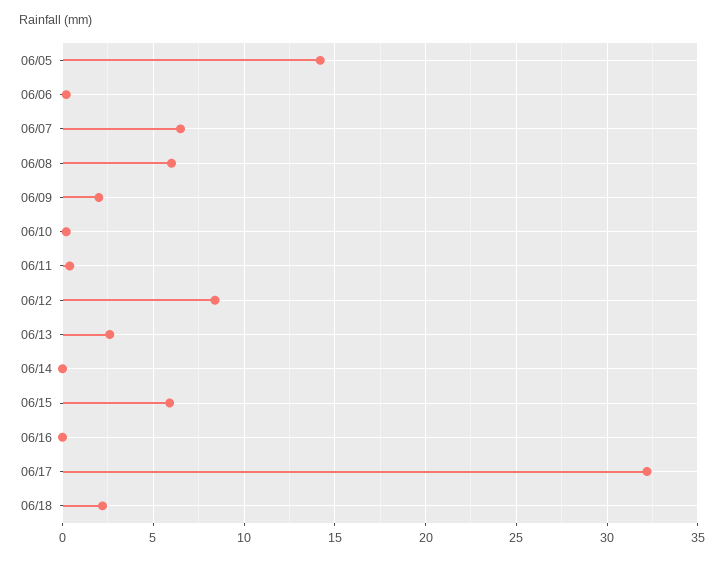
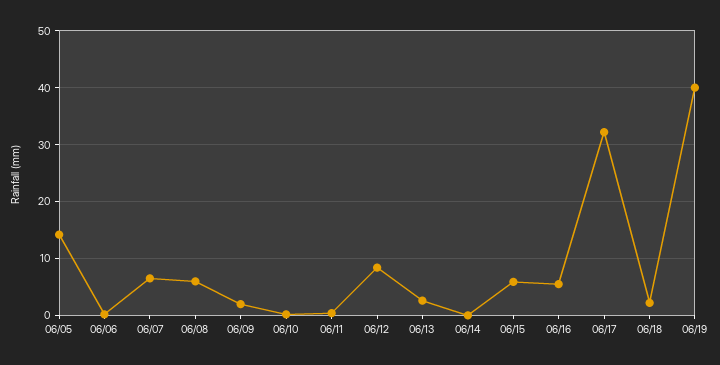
06/16: 0 -> 6
06/19: none -> 40

